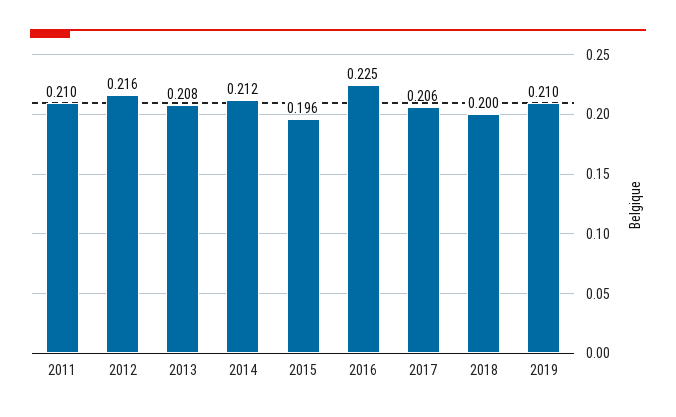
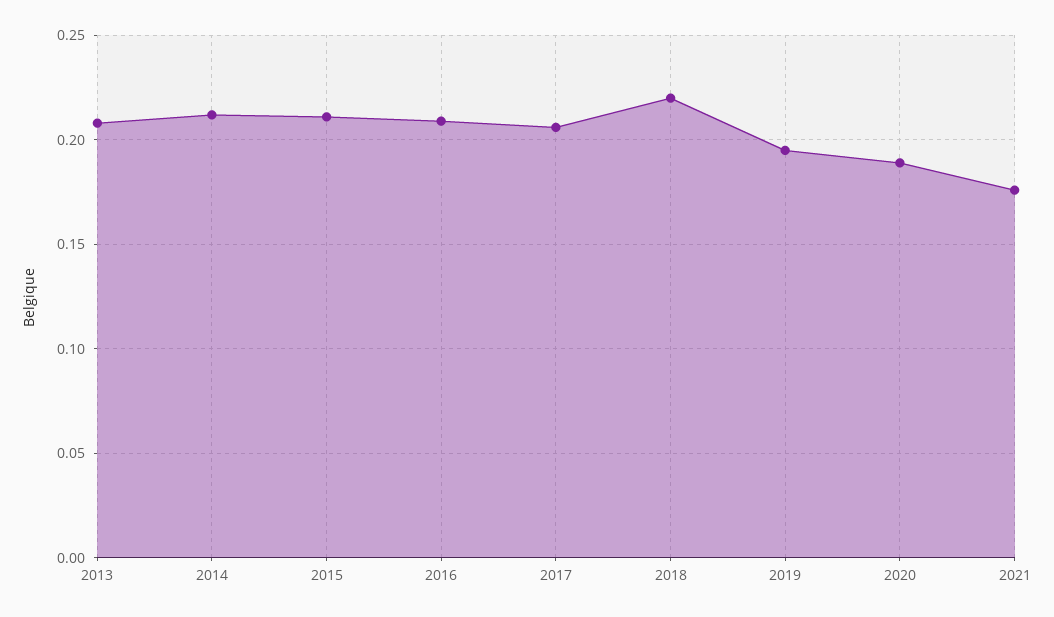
2011: 0.21 -> none
2012: 0.216 -> none
2015: 0.196 -> 0.21
2016: 0.225 -> 0.21
2018: 0.2 -> 0.22
2019: 0.21 -> 0.195
2020: none -> 0.19
2021: none -> 0.175

